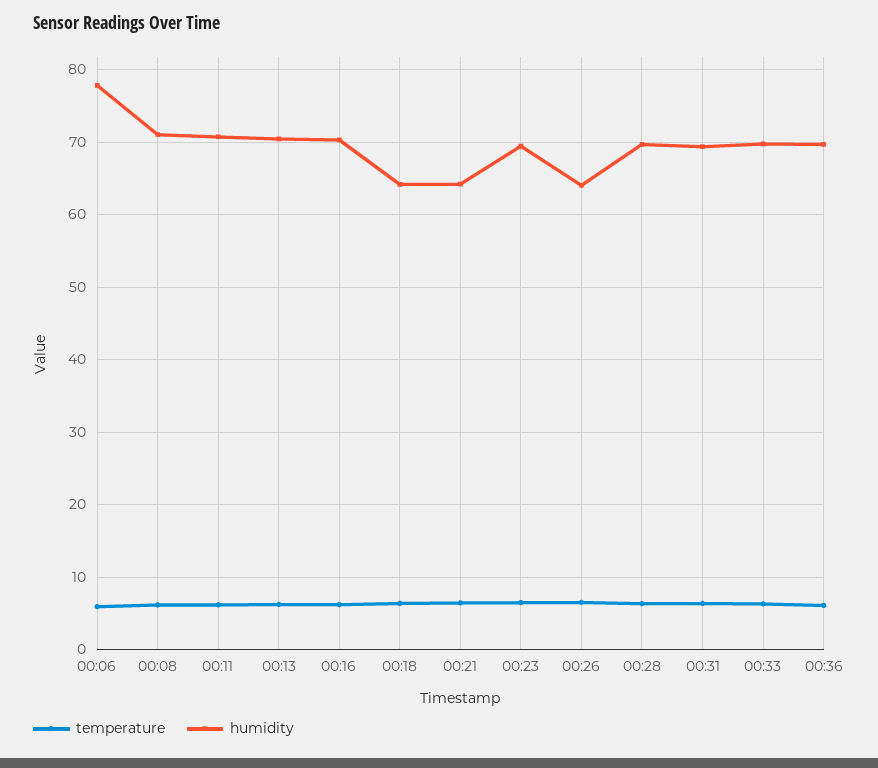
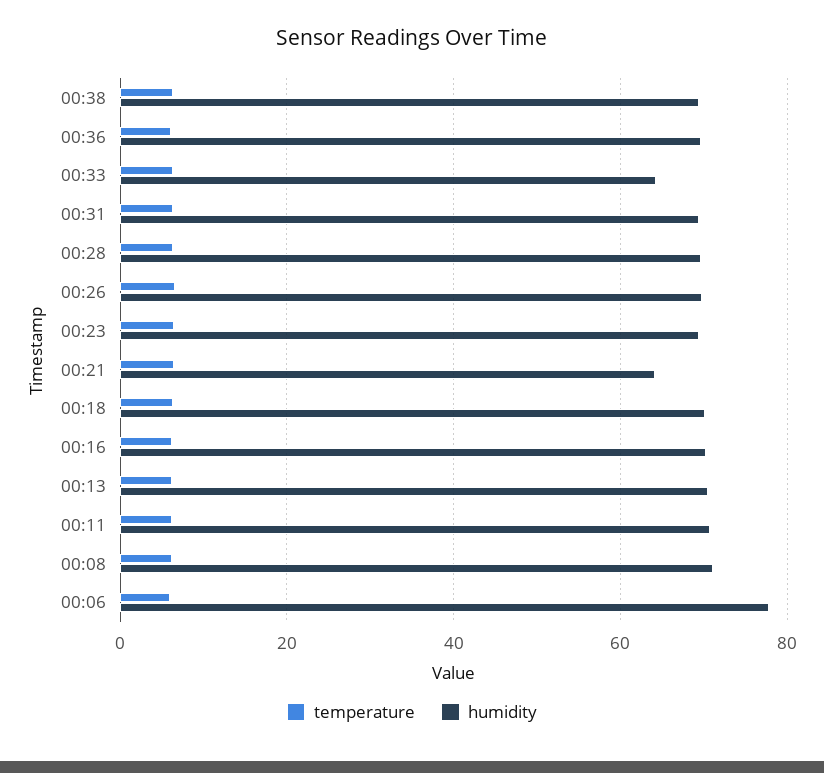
humidity, 00:18: 64 -> 70
humidity, 00:26: 64 -> 70
humidity, 00:33: 70 -> 64
temperature, 00:38: none -> 6
humidity, 00:38: none -> 70

